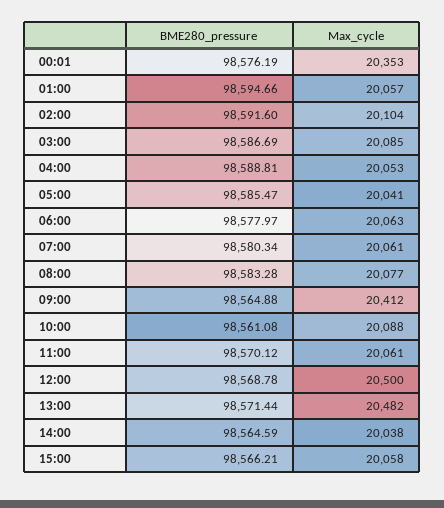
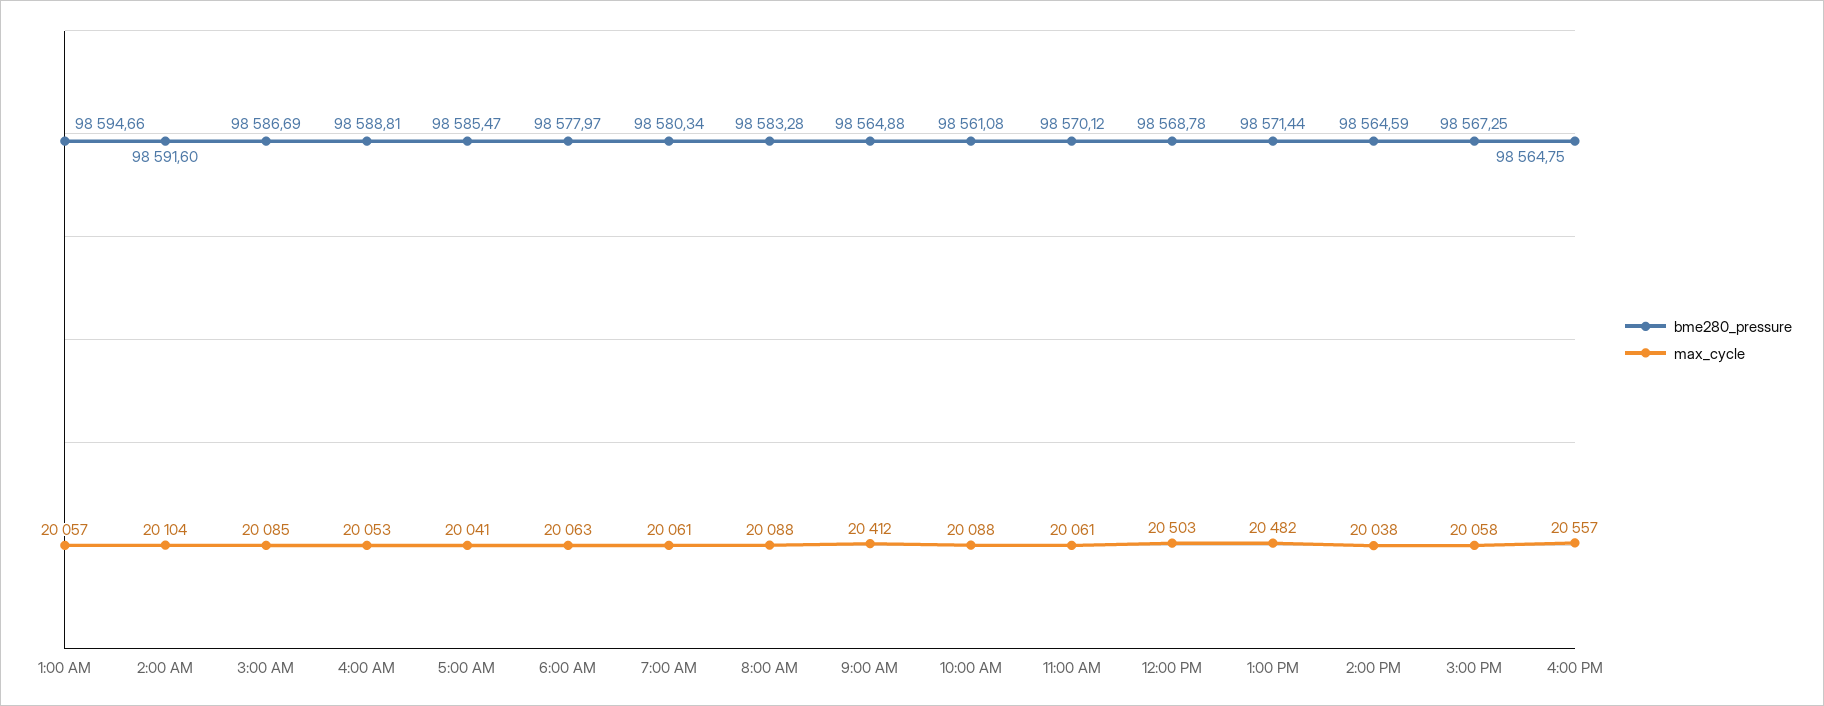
BME280_pressure, 00:01: 98576.19 -> none
Max_cycle, 00:01: 20353 -> none
Max_cycle, 08:00: 20077 -> 20088
Max_cycle, 12:00: 20500 -> 20503
BME280_pressure, 15:00: 98566.21 -> 98567.25
BME280_pressure, 4:00 PM: none -> 98564.75
Max_cycle, 4:00 PM: none -> 20557

